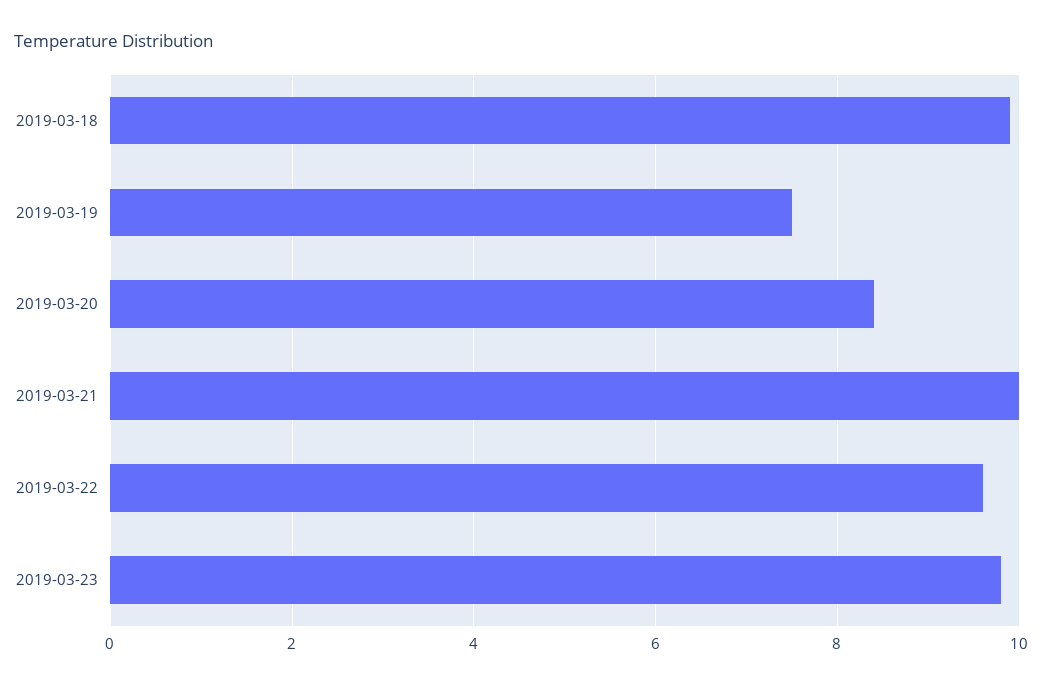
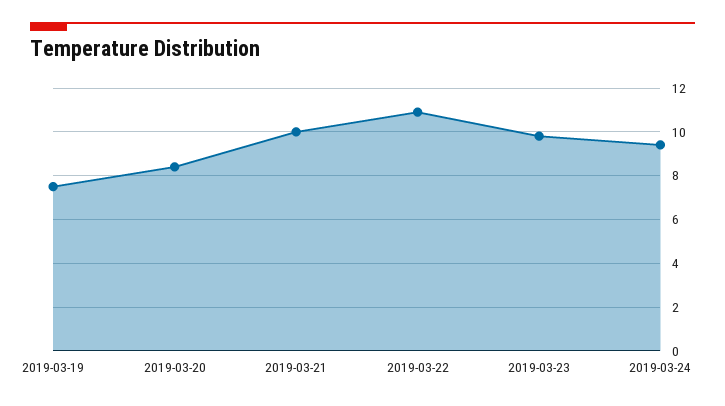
2019-03-18: 10 -> none
2019-03-22: 9.5 -> 11
2019-03-24: none -> 9.5

